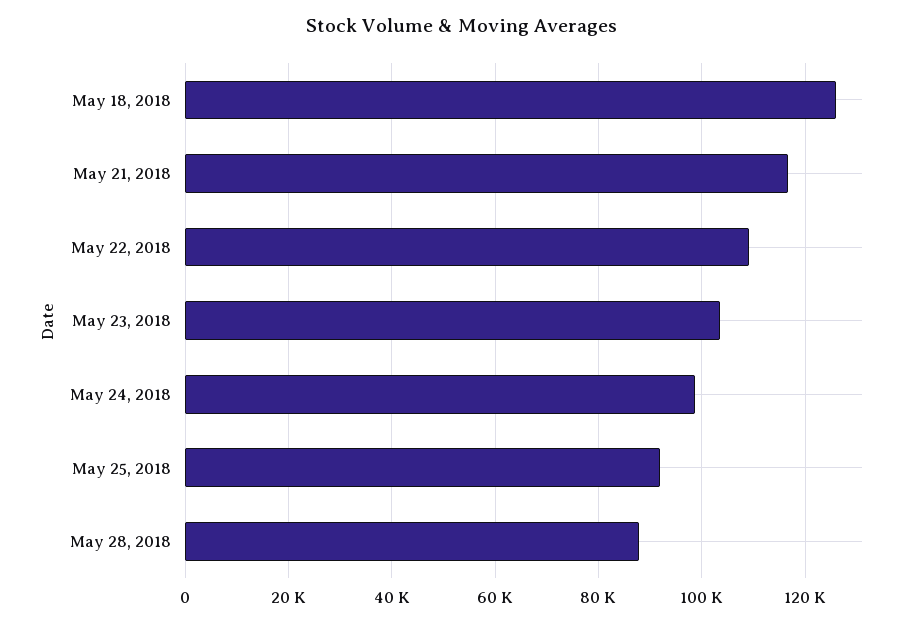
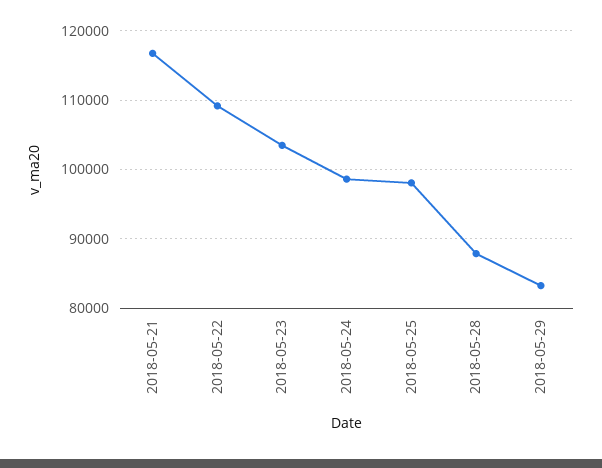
May 18, 2018: 126000 -> none
May 25, 2018: 92000 -> 98000
2018-05-29: none -> 83000

